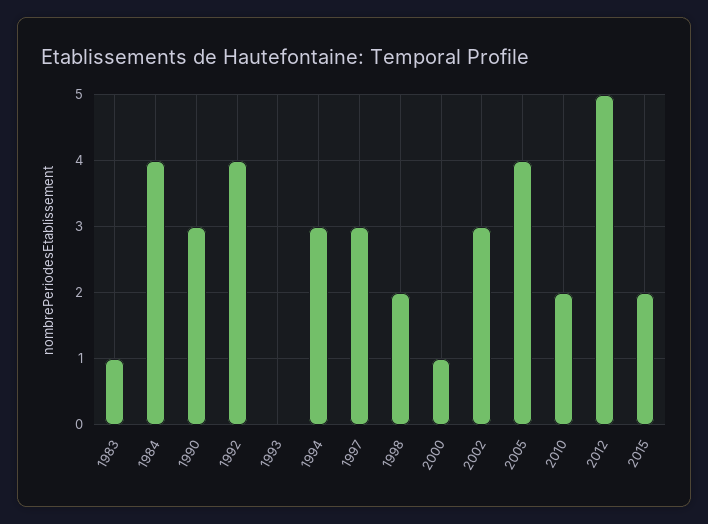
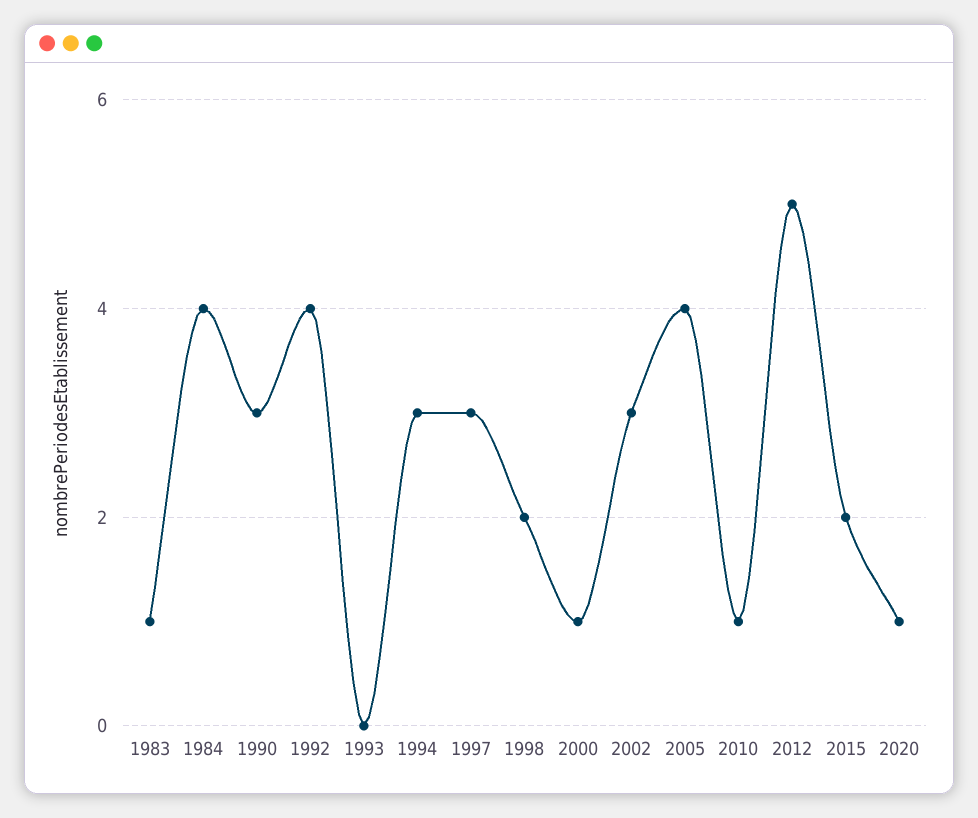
2010: 2 -> 1
2020: none -> 1

